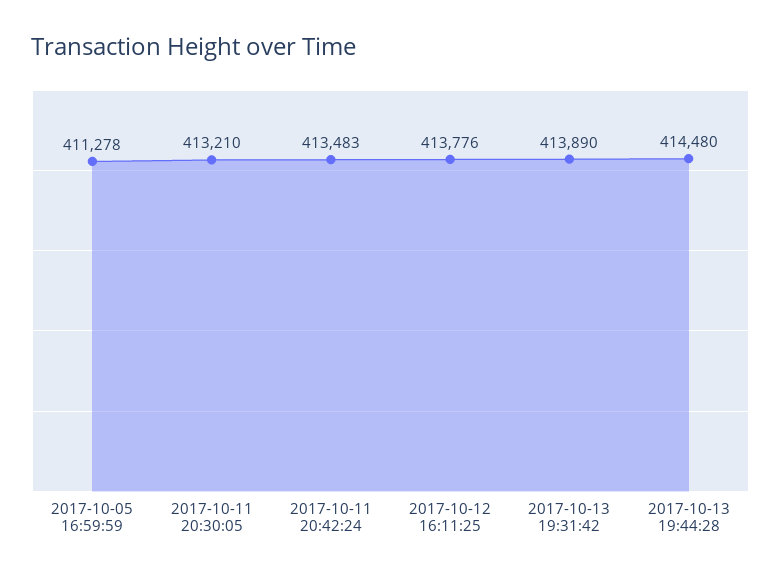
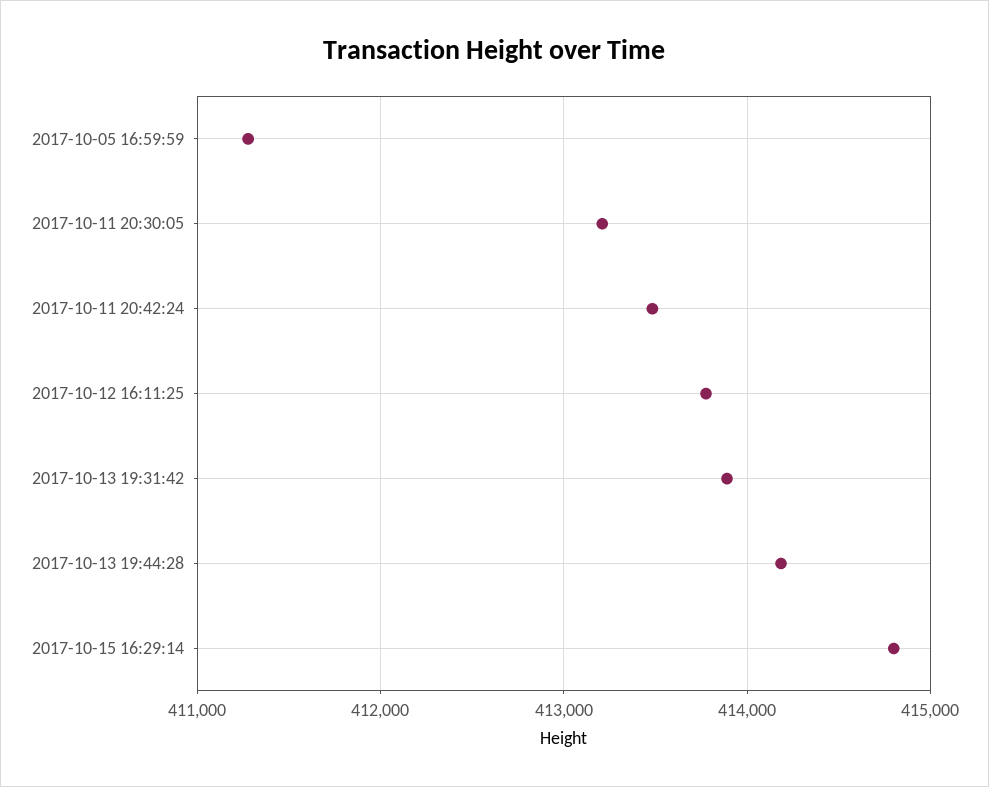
2017-10-13 19:44:28: 414480 -> 414200
2017-10-15 16:29:14: none -> 414800

